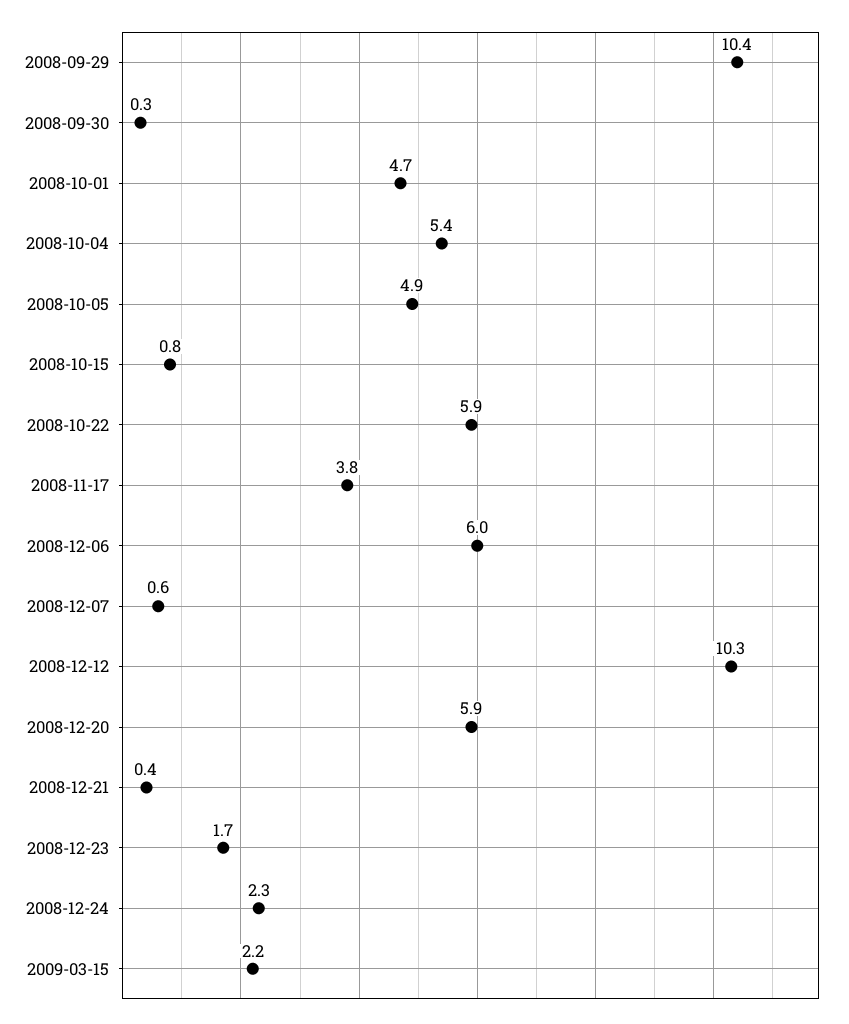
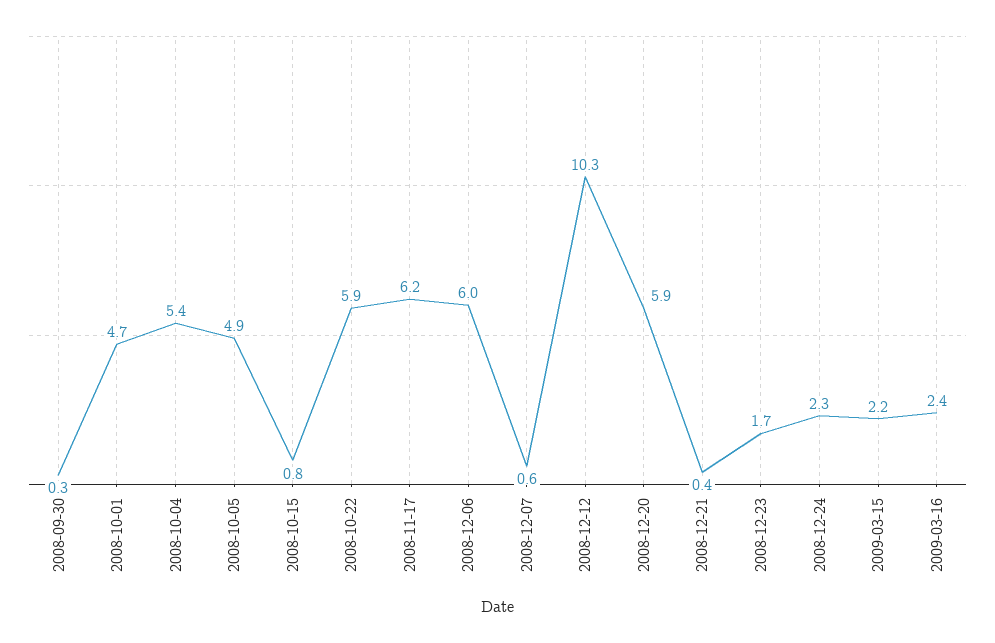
2008-09-29: 10.4 -> none
2008-11-17: 3.8 -> 6.2
2009-03-16: none -> 2.4

